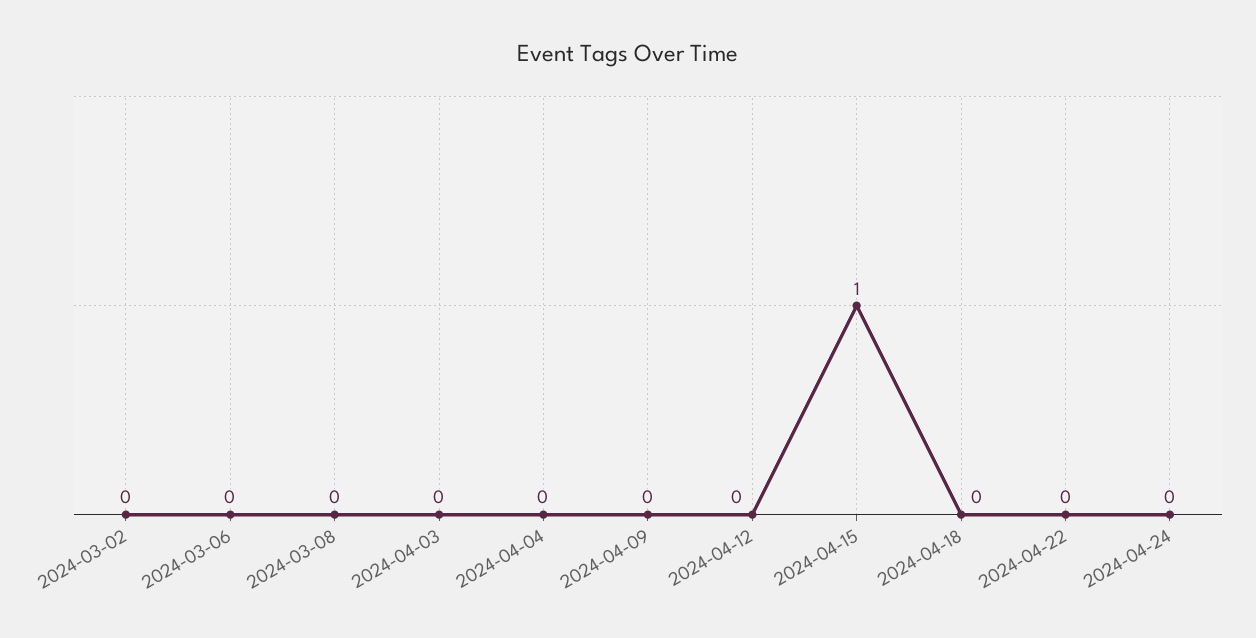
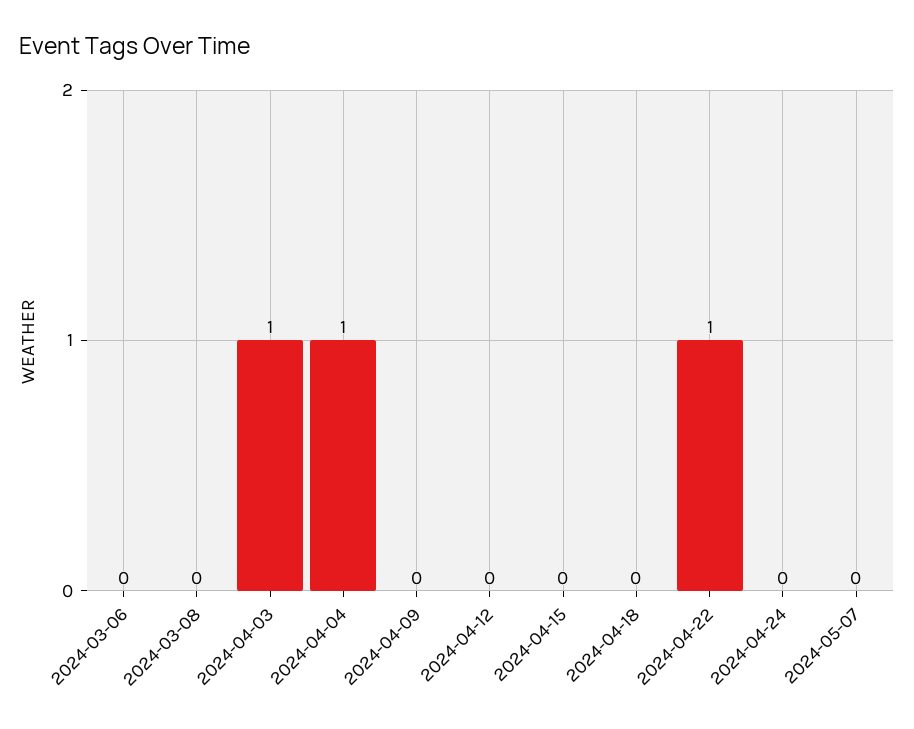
2024-03-02: 0 -> none
2024-04-03: 0 -> 1
2024-04-04: 0 -> 1
2024-04-15: 1 -> 0
2024-04-22: 0 -> 1
2024-05-07: none -> 0

